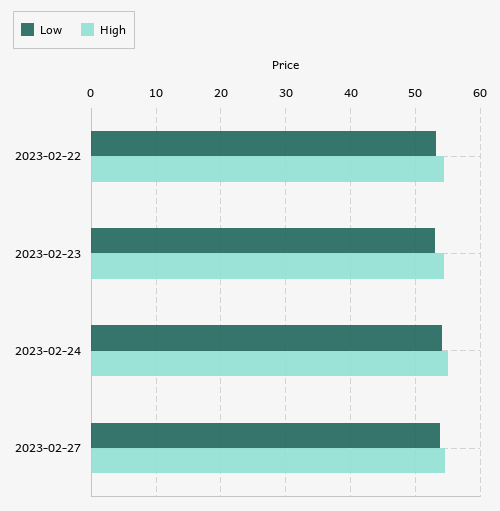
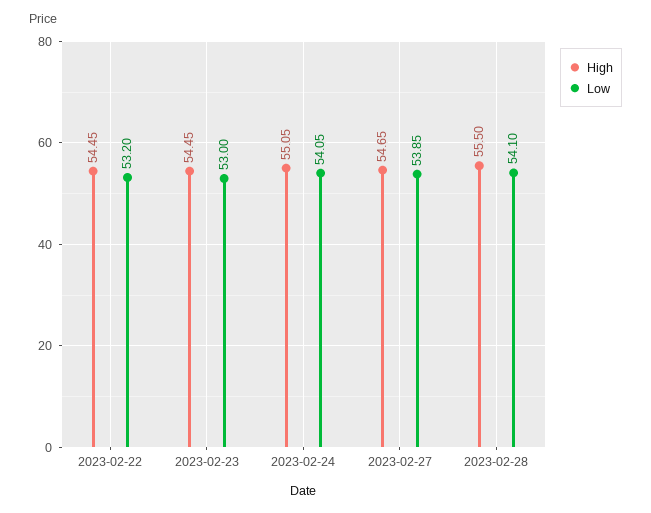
High, 2023-02-28: none -> 55.5
Low, 2023-02-28: none -> 54.1

